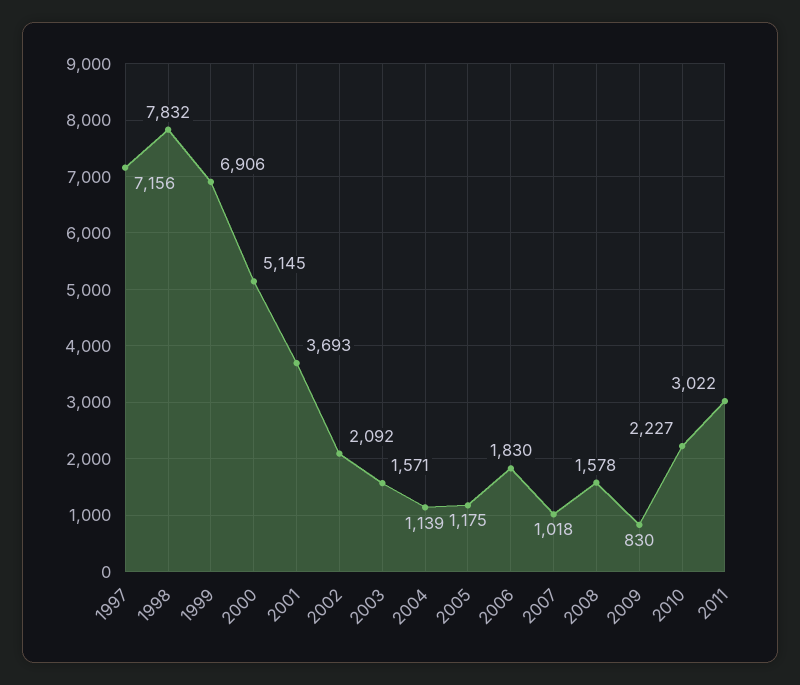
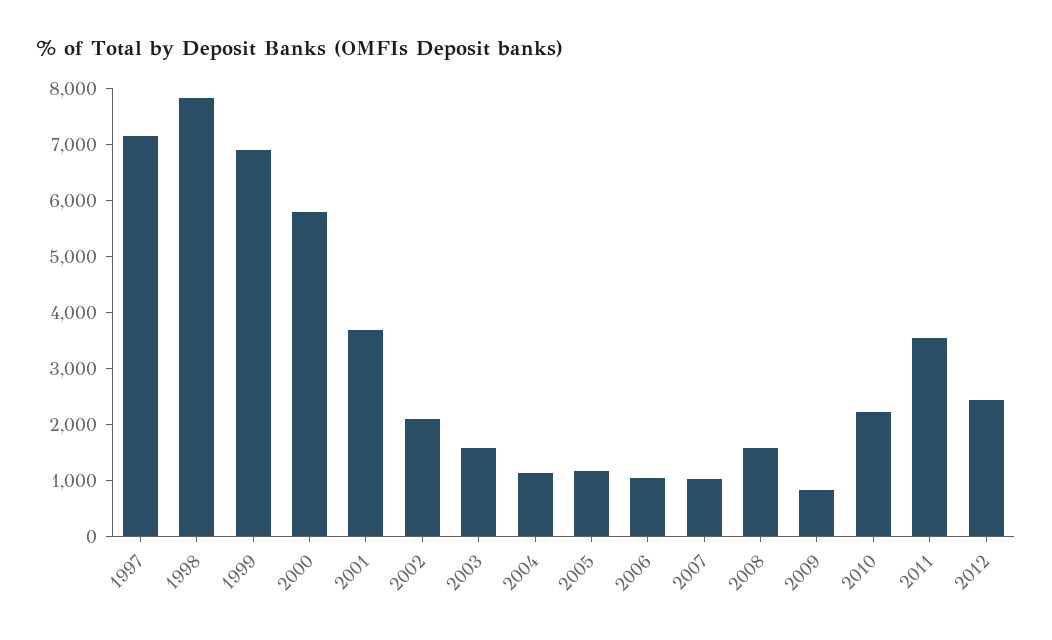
2000: 5145 -> 5800
2006: 1830 -> 1000
2011: 3022 -> 3600
2012: none -> 2400

